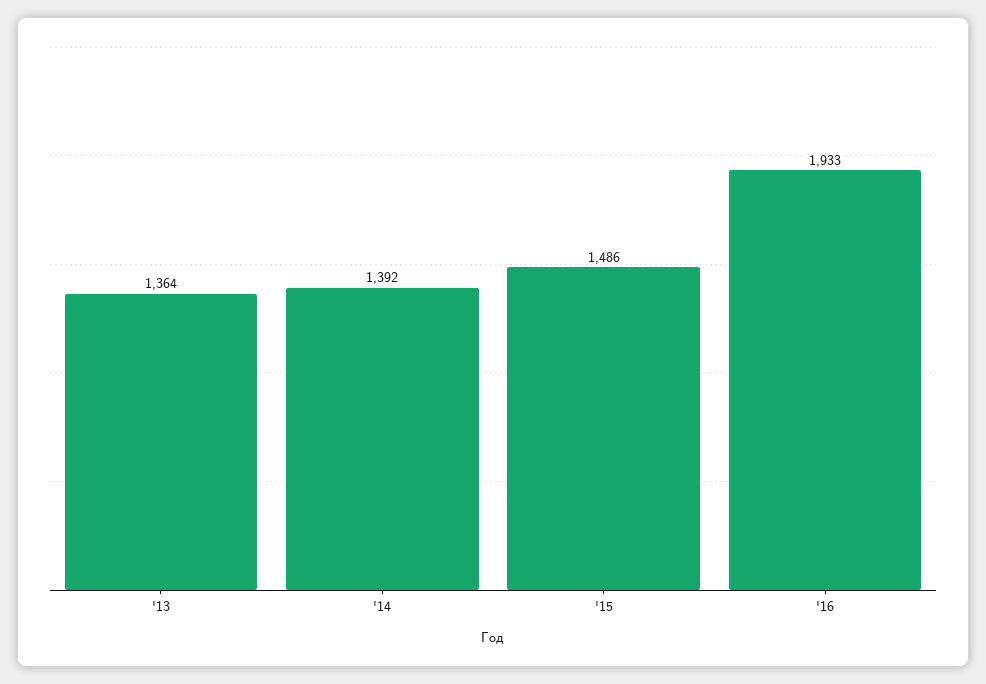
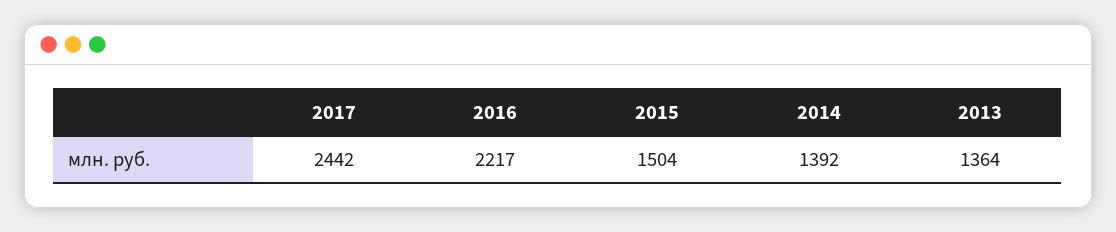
'15: 1486 -> 1504
'16: 1933 -> 2217
2017: none -> 2442

